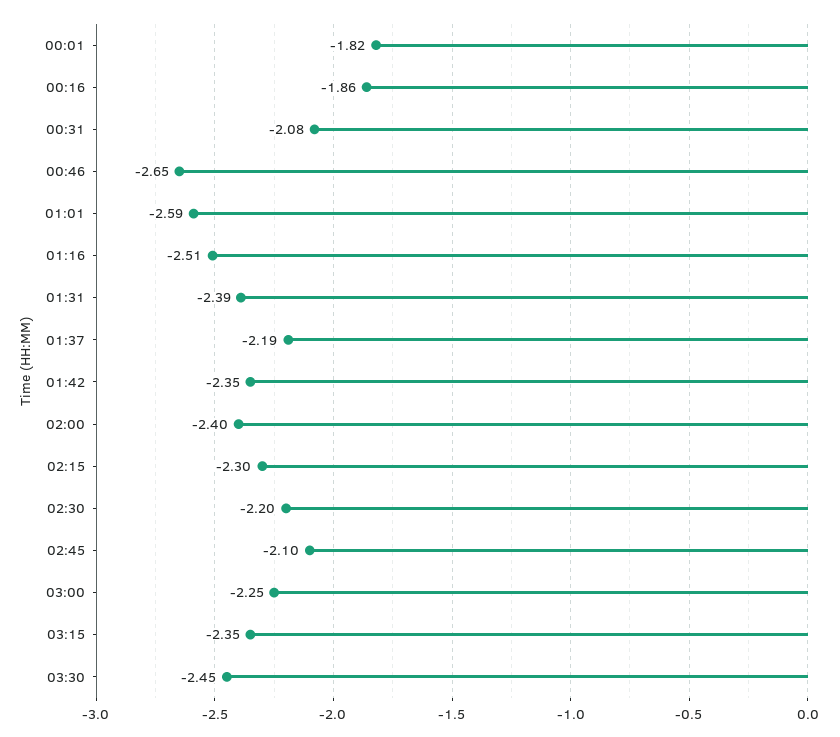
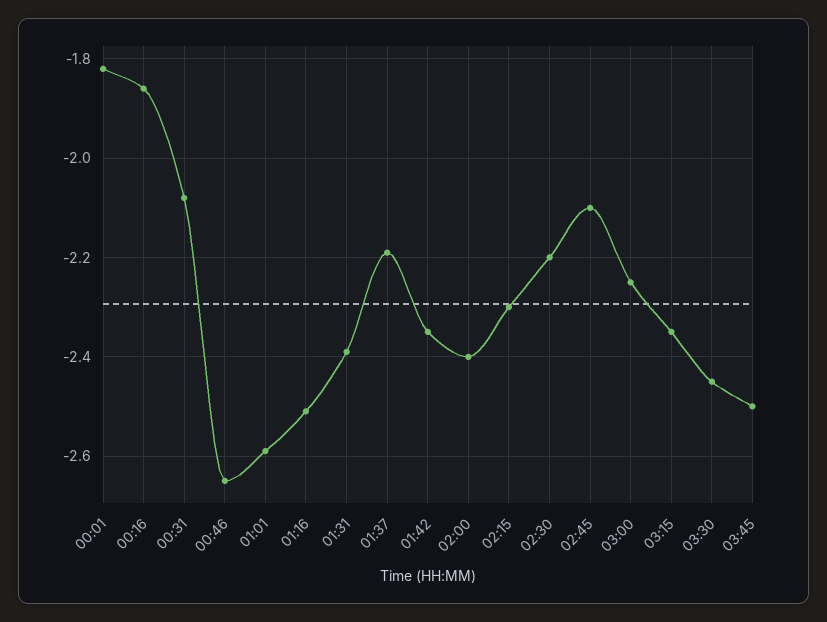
03:45: none -> -2.5

